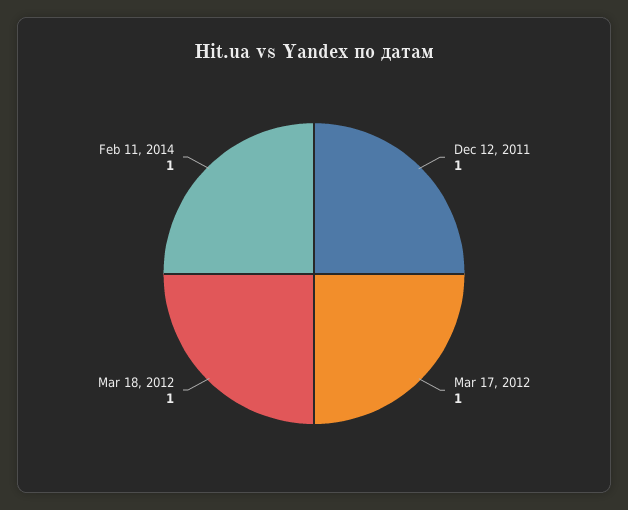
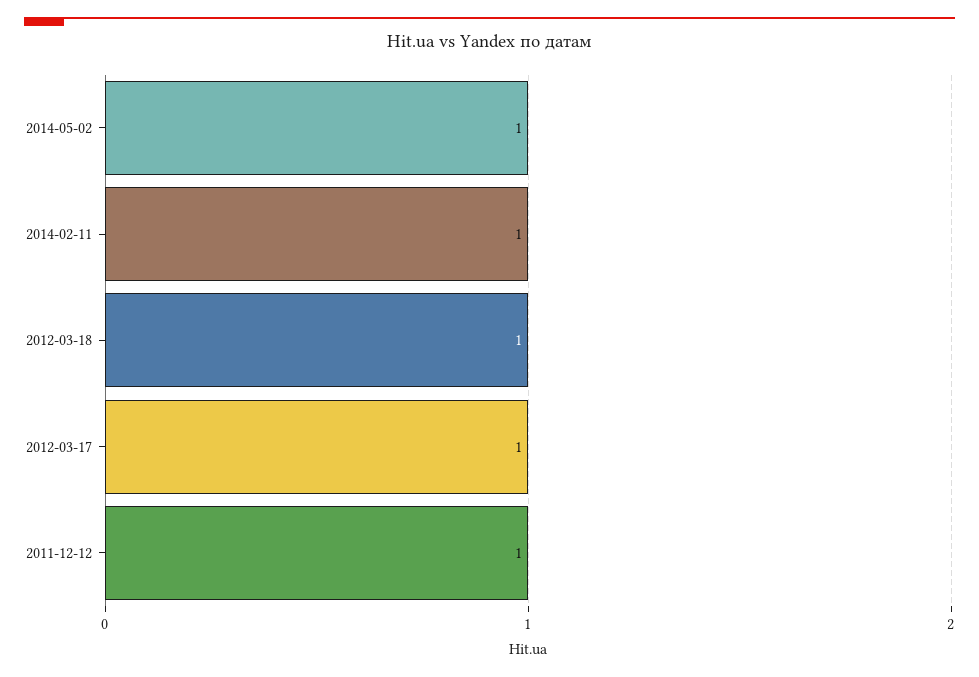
2014-05-02: none -> 1

